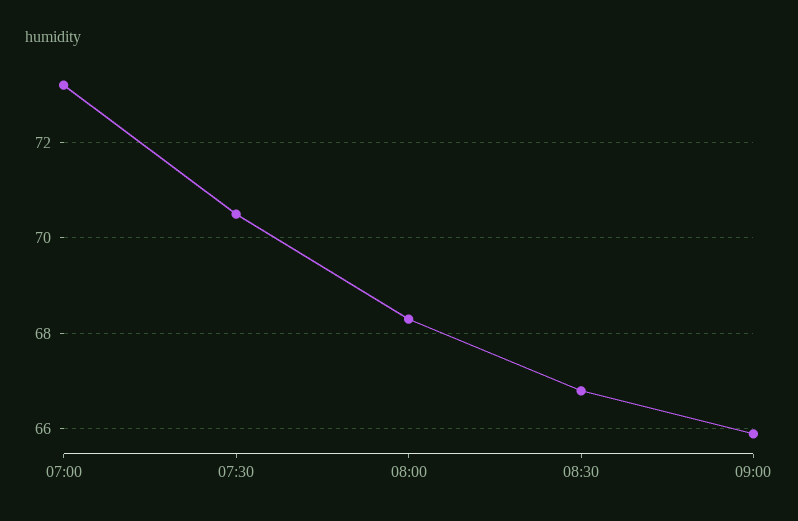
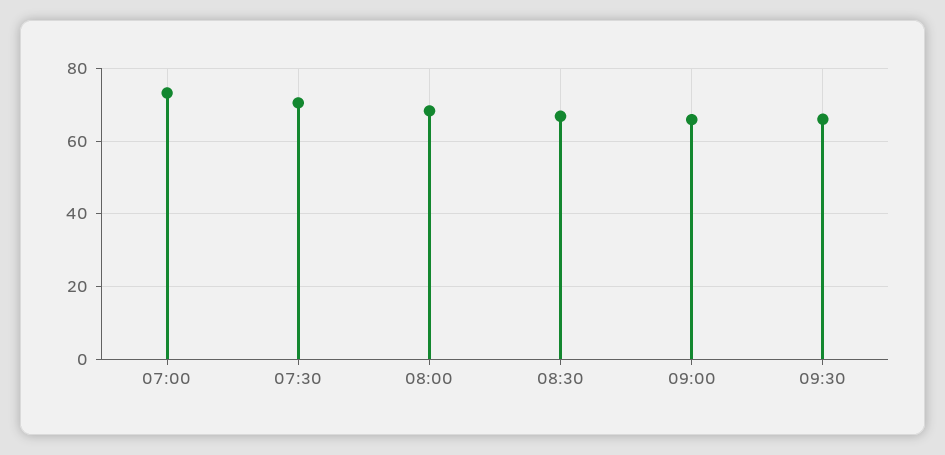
09:30: none -> 66

